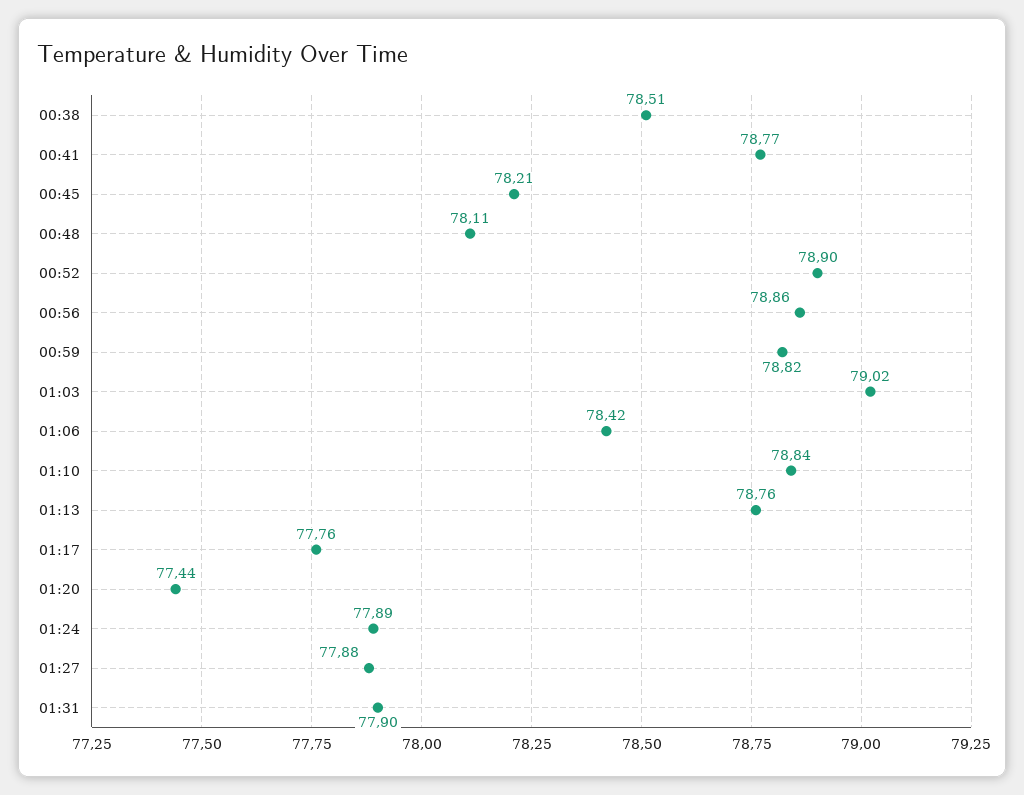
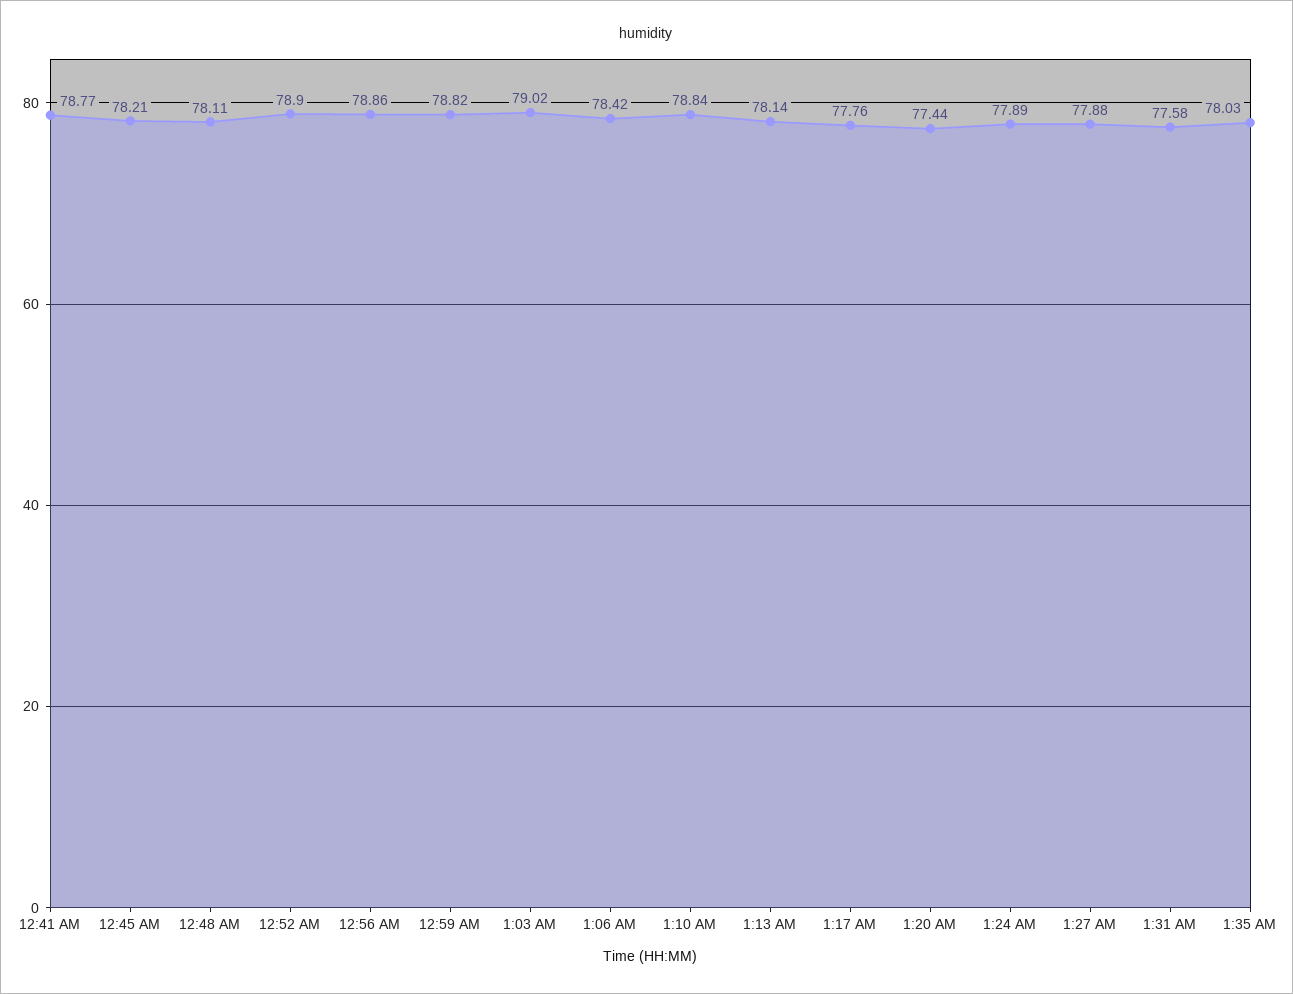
00:38: 78.51 -> none
01:13: 78.76 -> 78.14
01:31: 77.9 -> 77.58
1:35 AM: none -> 78.03

